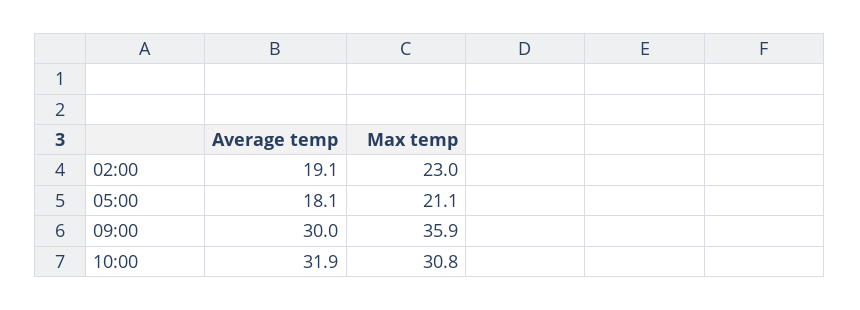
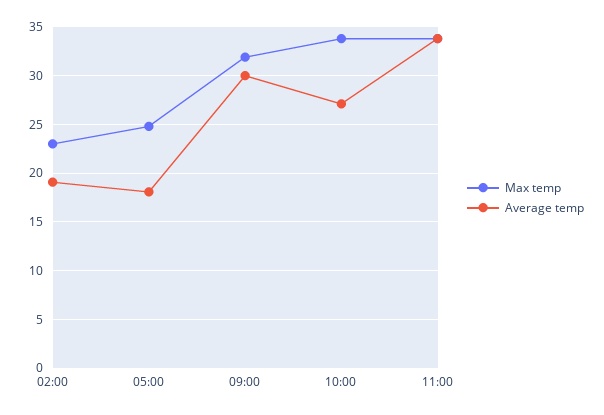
Max temp, 05:00: 21.1 -> 25
Max temp, 09:00: 35.9 -> 32
Average temp, 10:00: 31.9 -> 27
Max temp, 10:00: 30.8 -> 34
Max temp, 11:00: none -> 34
Average temp, 11:00: none -> 34

